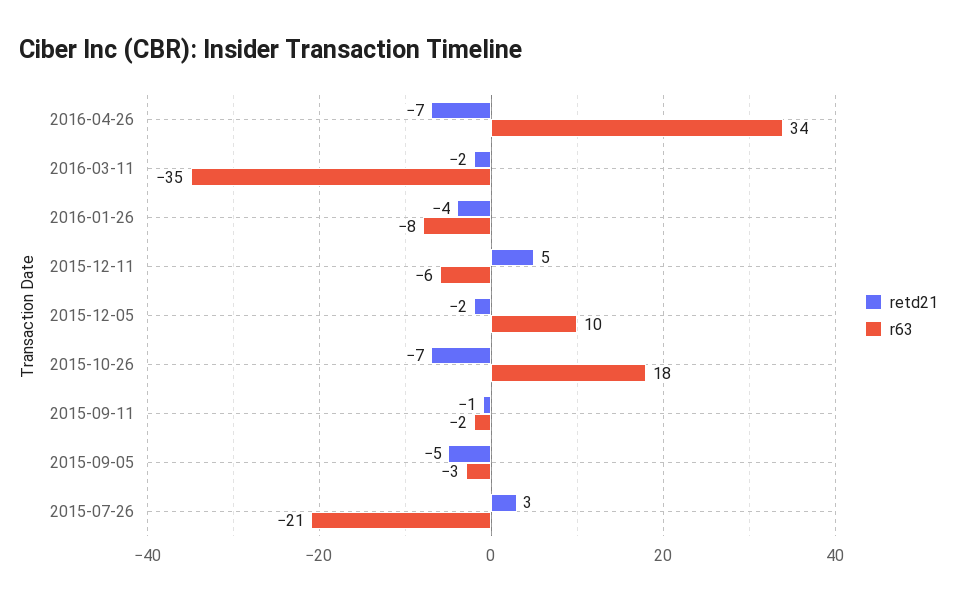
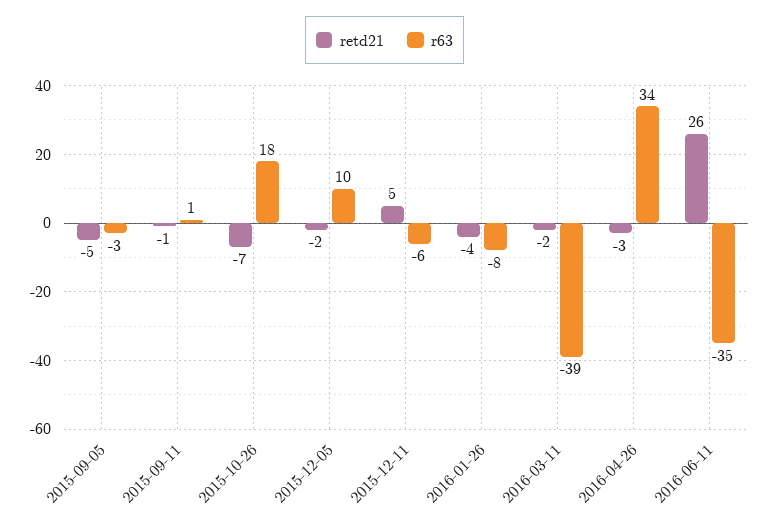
retd21, 2016-04-26: -7 -> -3
r63, 2016-03-11: -35 -> -39
r63, 2015-09-11: -2 -> 1
retd21, 2015-07-26: 3 -> none
r63, 2015-07-26: -21 -> none
retd21, 2016-06-11: none -> 26
r63, 2016-06-11: none -> -35

